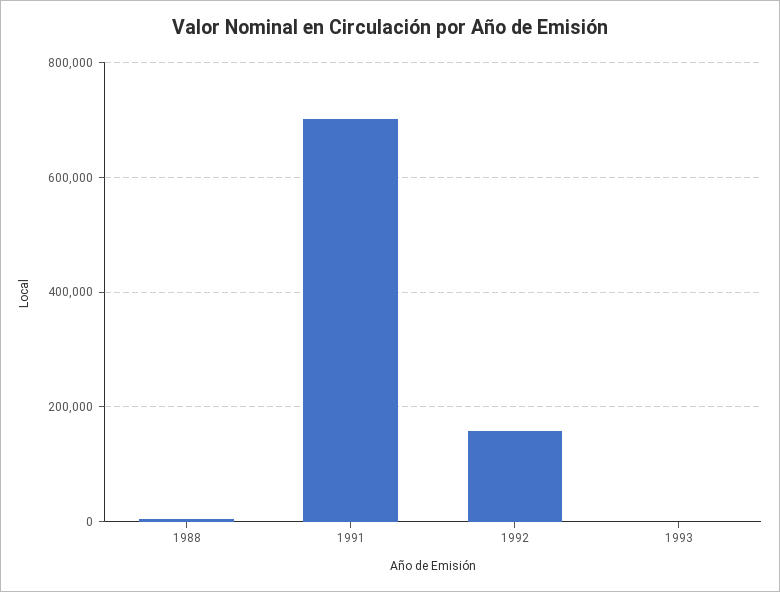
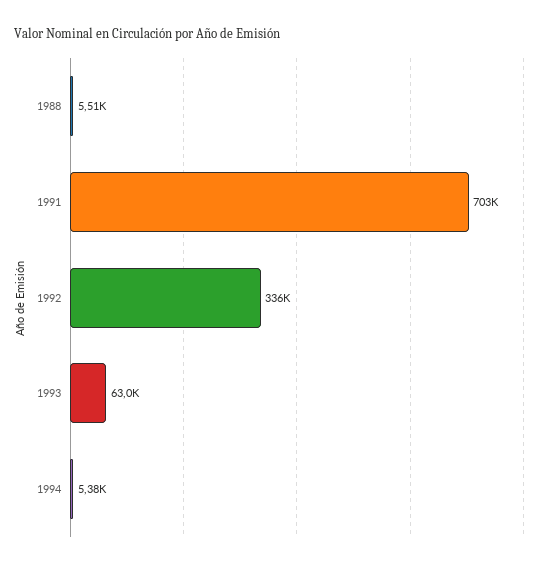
1992: 160000 -> 336000
1993: 0 -> 63000
1994: none -> 5380

